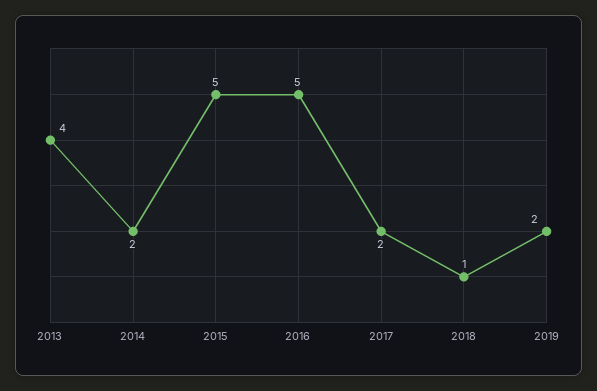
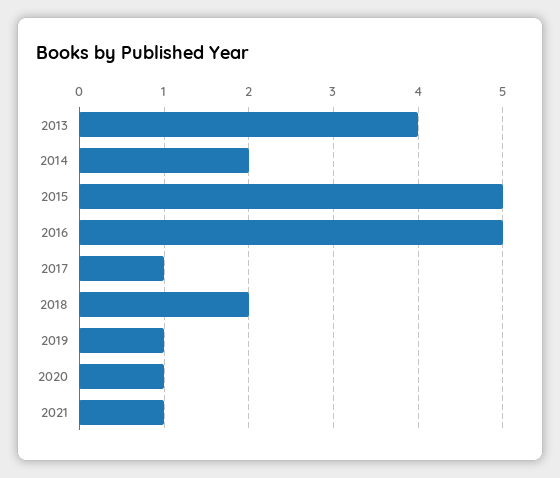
2017: 2 -> 1
2018: 1 -> 2
2019: 2 -> 1
2020: none -> 1
2021: none -> 1

